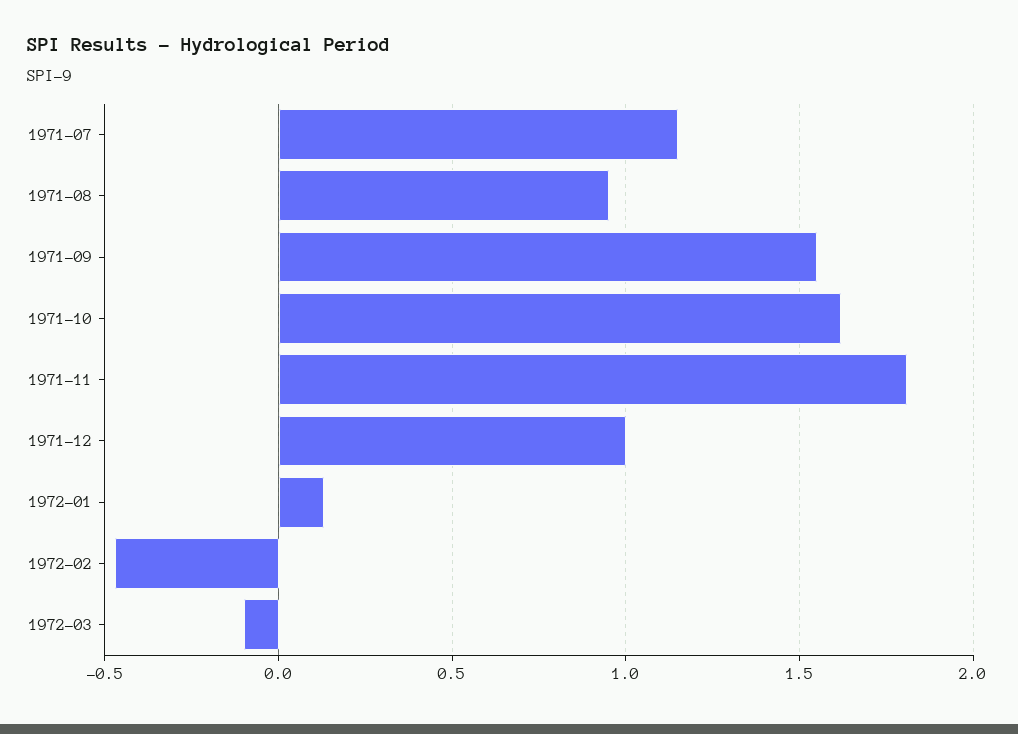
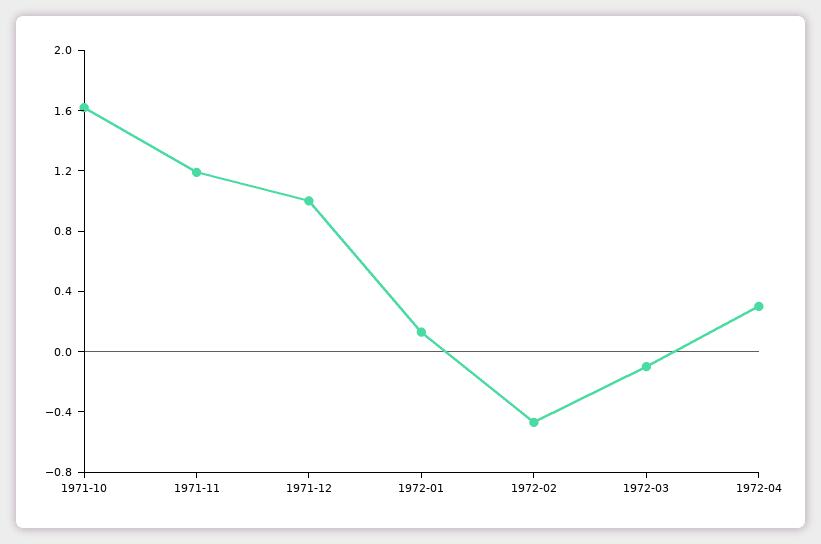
1971-07: 1.15 -> none
1971-08: 0.95 -> none
1971-09: 1.55 -> none
1971-11: 1.8 -> 1.2
1972-04: none -> 0.3

